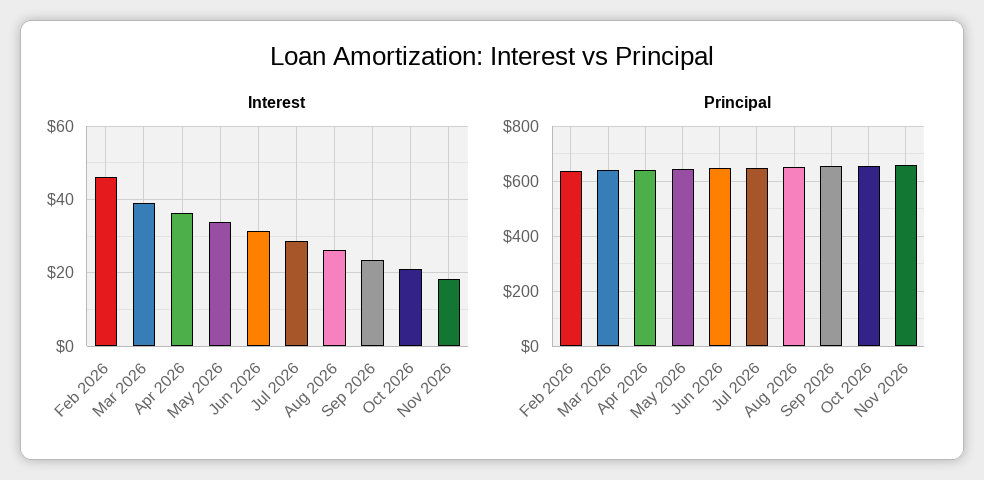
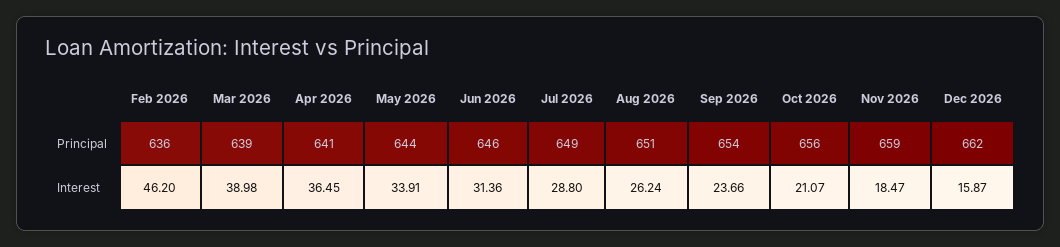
Principal, Dec 2026: none -> 662
Interest, Dec 2026: none -> 15.87

